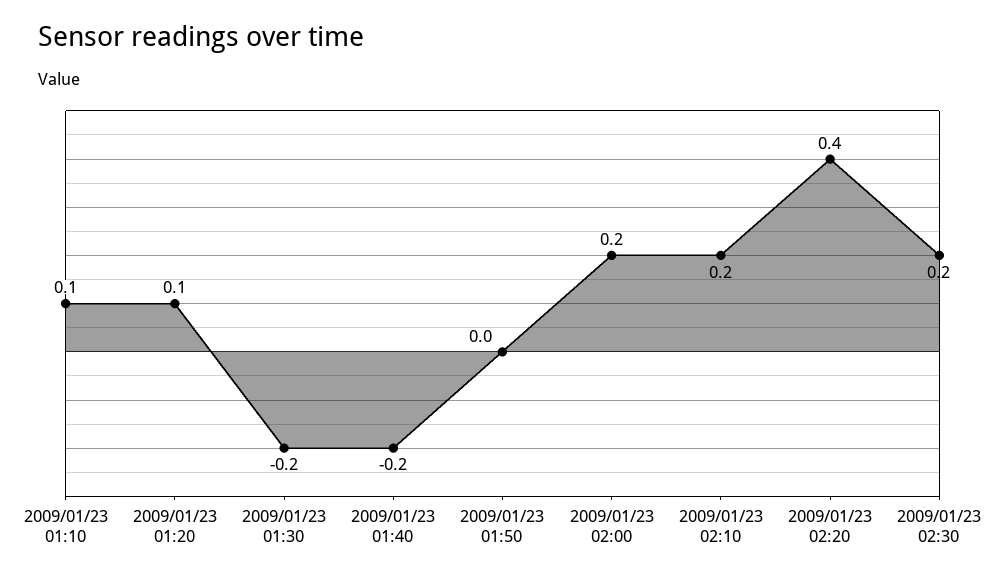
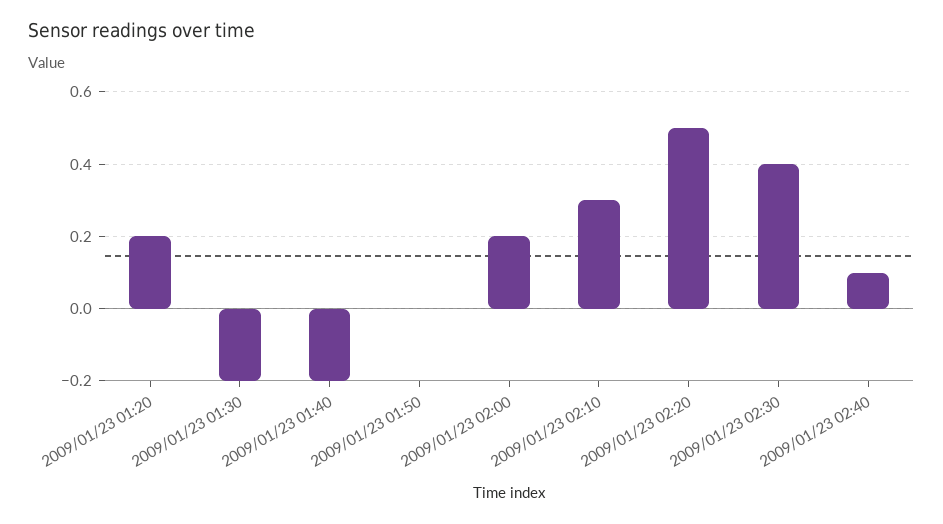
2009/01/23 01:10: 0.1 -> none
2009/01/23 01:20: 0.1 -> 0.2
2009/01/23 02:10: 0.2 -> 0.3
2009/01/23 02:20: 0.4 -> 0.5
2009/01/23 02:30: 0.2 -> 0.4
2009/01/23 02:40: none -> 0.1

